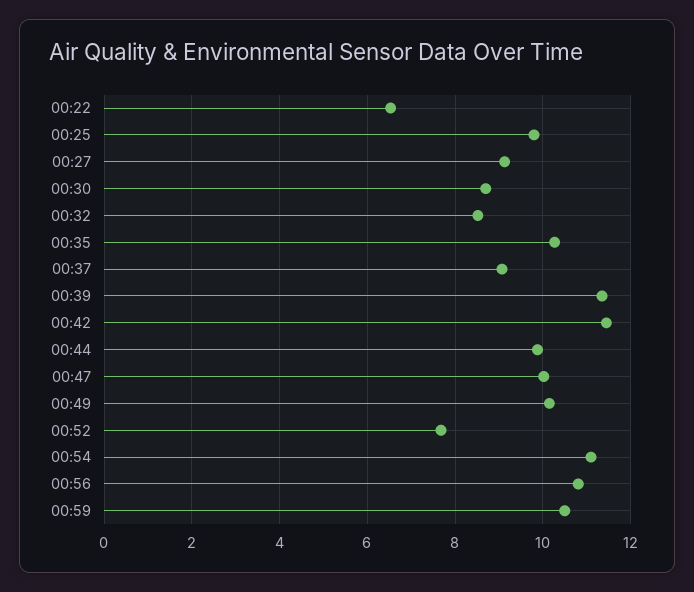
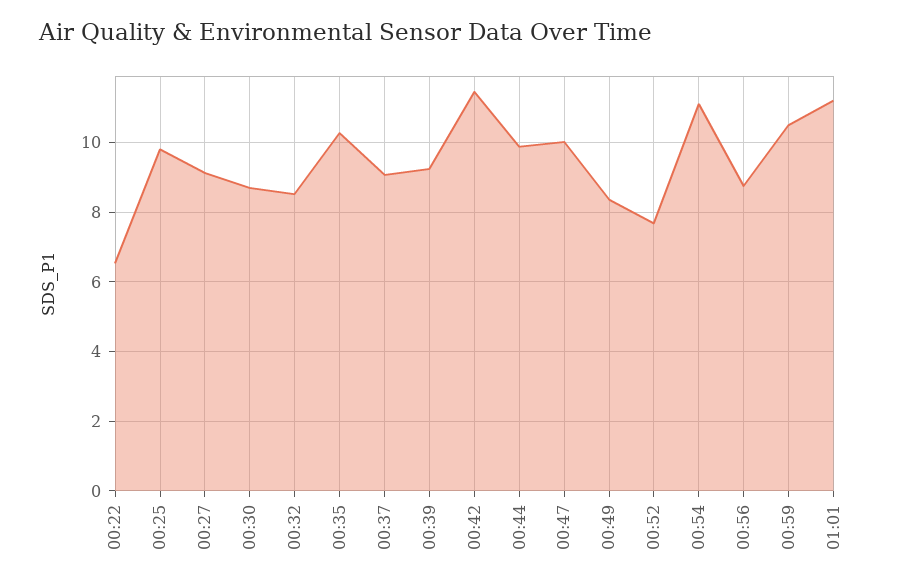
00:39: 11.4 -> 9.2
00:49: 10.2 -> 8.4
00:56: 10.8 -> 8.8
01:01: none -> 11.2

